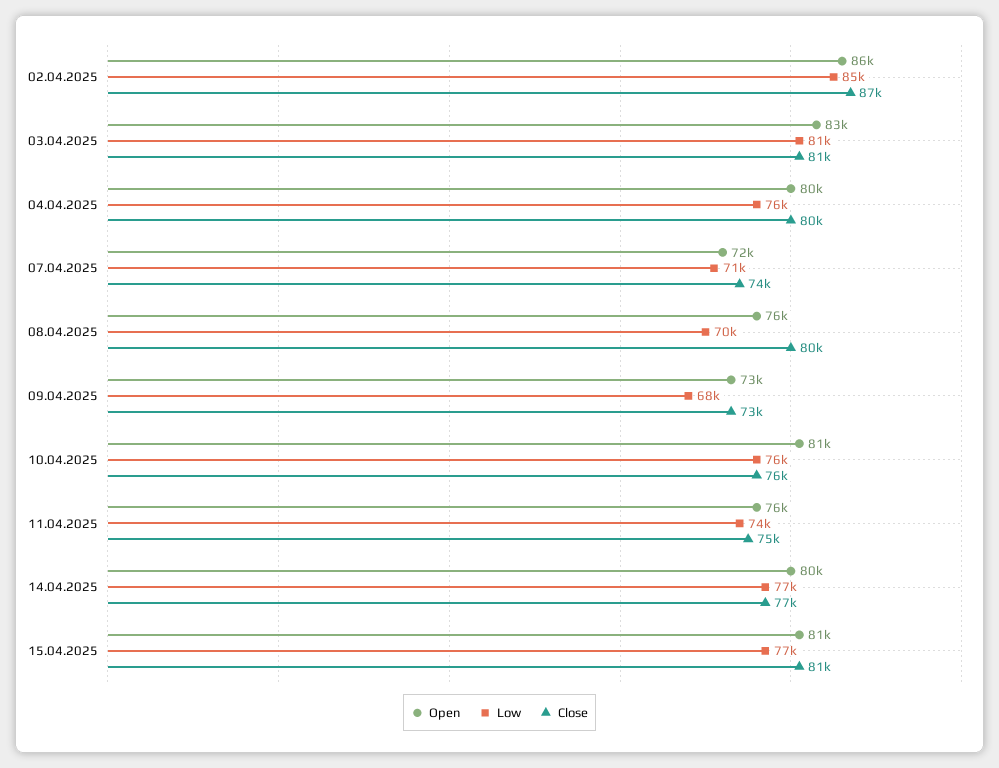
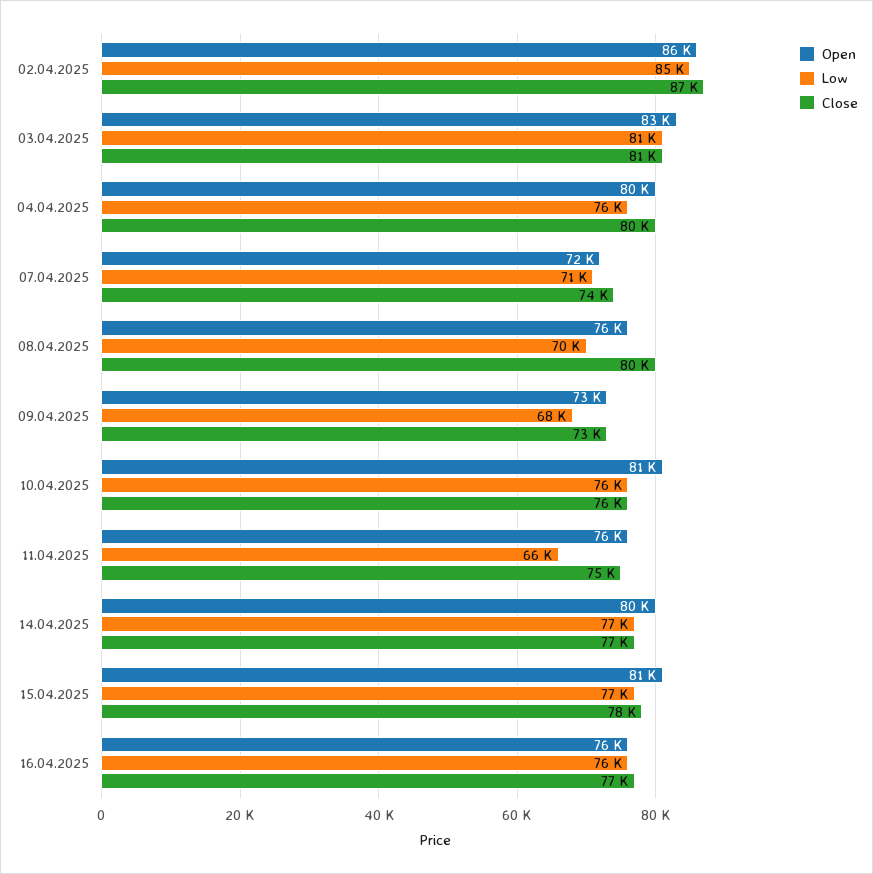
Low, 11.04.2025: 74000 -> 66000
Close, 15.04.2025: 81000 -> 78000
Open, 16.04.2025: none -> 76000
Low, 16.04.2025: none -> 76000
Close, 16.04.2025: none -> 77000

